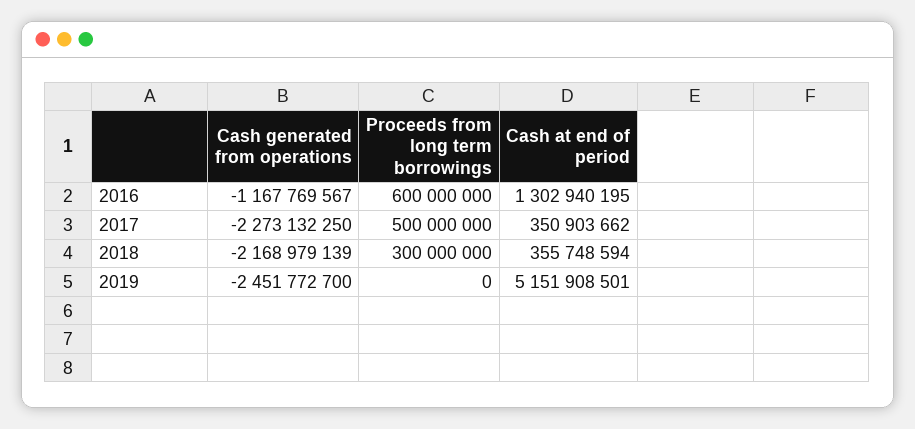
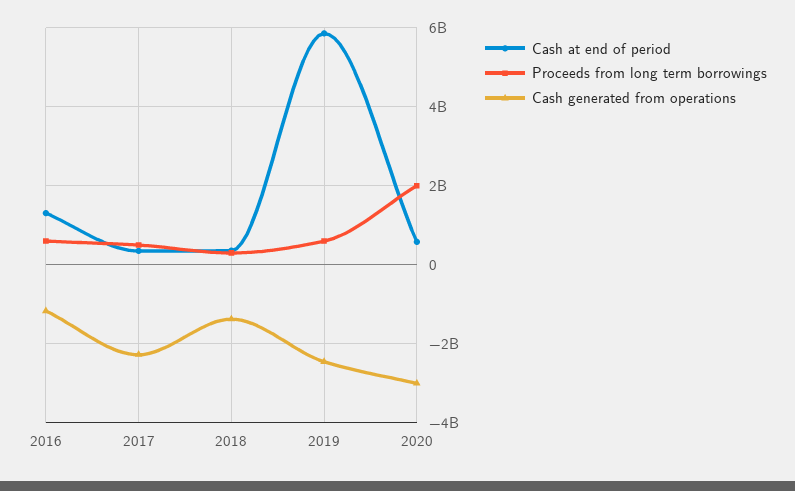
Cash generated from operations, 2018: -2168979139 -> -1400000000
Proceeds from long term borrowings, 2019: 0 -> 600000000
Cash at end of period, 2019: 5151908501 -> 5800000000
Cash at end of period, 2020: none -> 600000000
Proceeds from long term borrowings, 2020: none -> 2000000000
Cash generated from operations, 2020: none -> -3000000000

